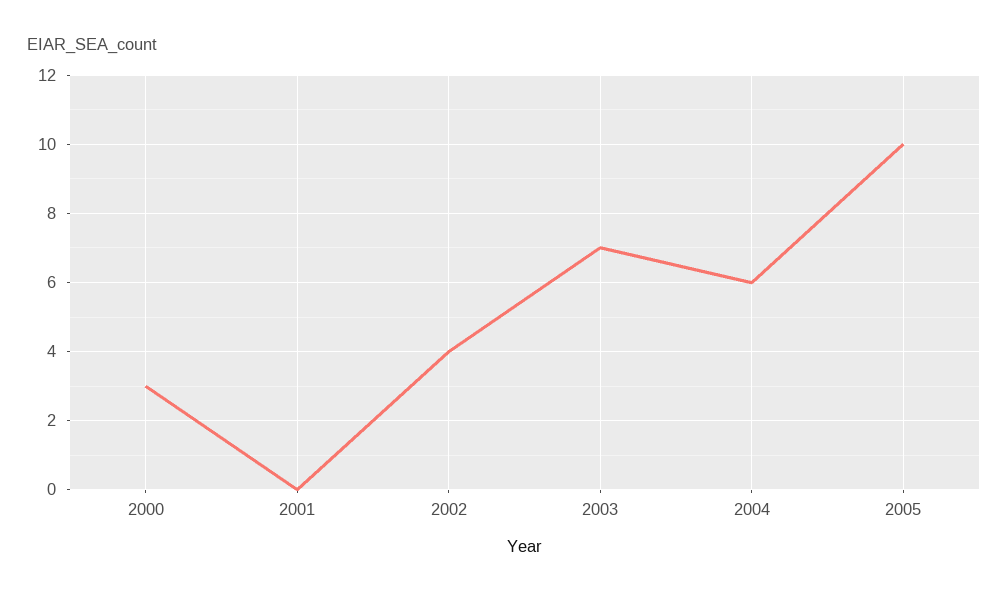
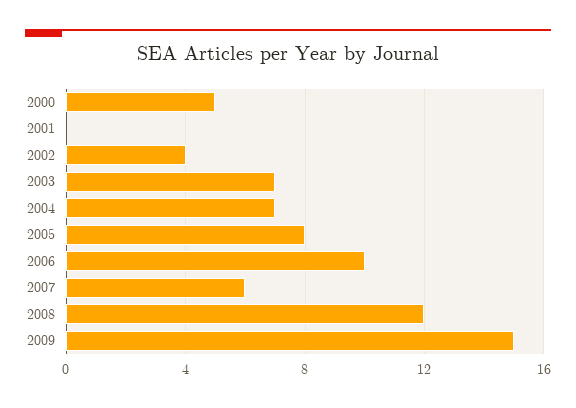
2000: 3 -> 5
2004: 6 -> 7
2005: 10 -> 8
2006: none -> 10
2007: none -> 6
2008: none -> 12
2009: none -> 15

